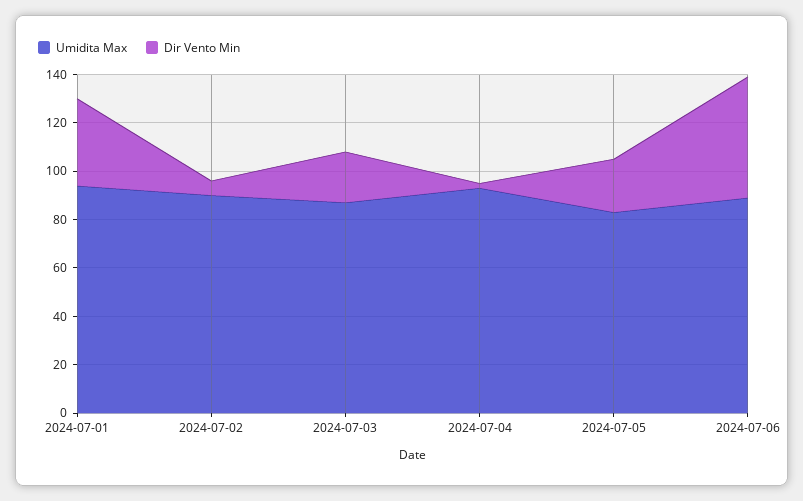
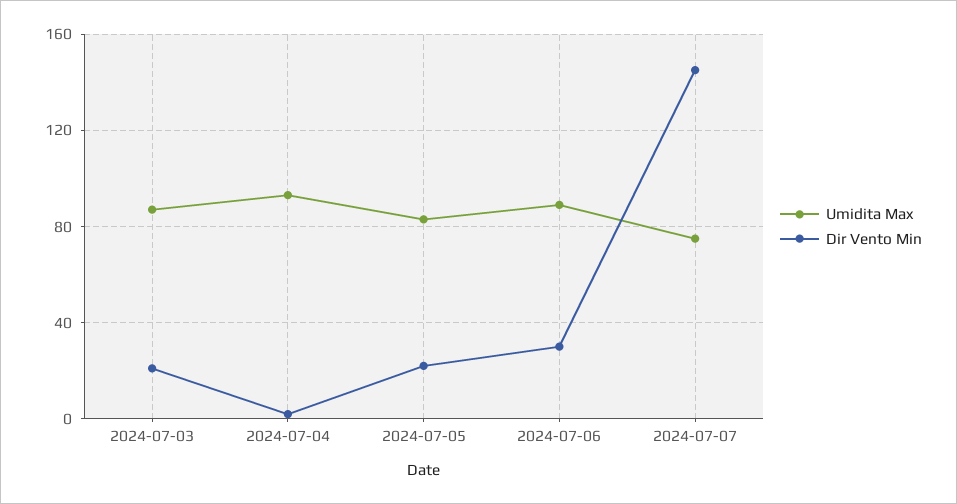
Umidita Max, 2024-07-01: 95 -> none
Dir Vento Min, 2024-07-01: 35 -> none
Umidita Max, 2024-07-02: 90 -> none
Dir Vento Min, 2024-07-02: 5 -> none
Dir Vento Min, 2024-07-06: 50 -> 30
Umidita Max, 2024-07-07: none -> 75
Dir Vento Min, 2024-07-07: none -> 145

